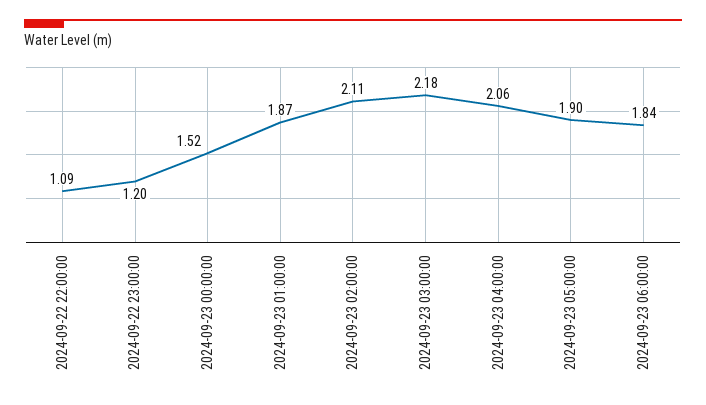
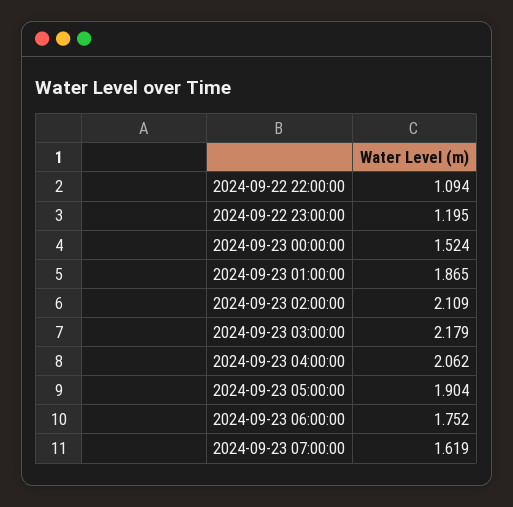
2024-09-23 06:00:00: 1.84 -> 1.752
2024-09-23 07:00:00: none -> 1.619

